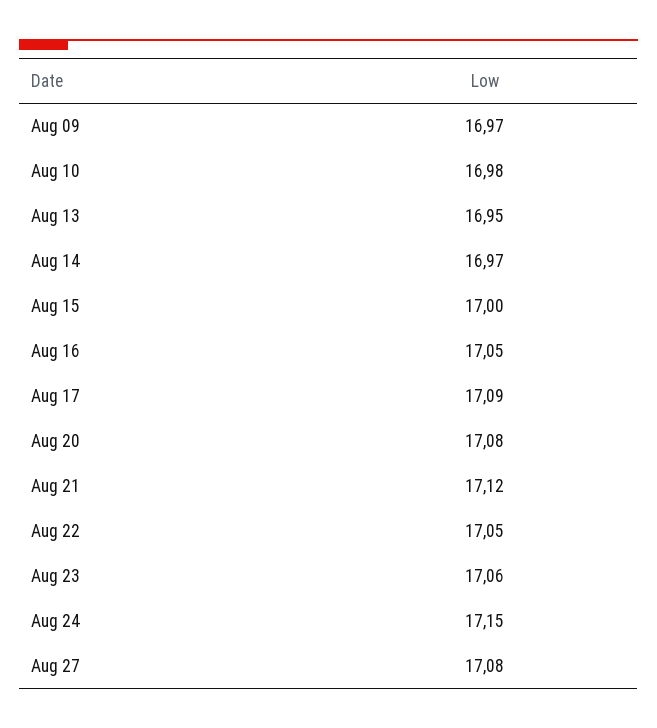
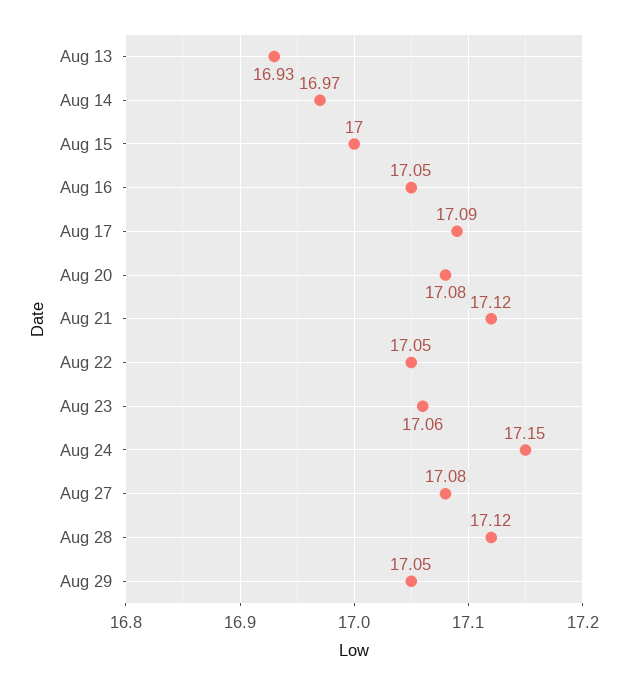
Aug 09: 16.97 -> none
Aug 10: 16.98 -> none
Aug 13: 16.95 -> 16.93
Aug 28: none -> 17.12
Aug 29: none -> 17.05

